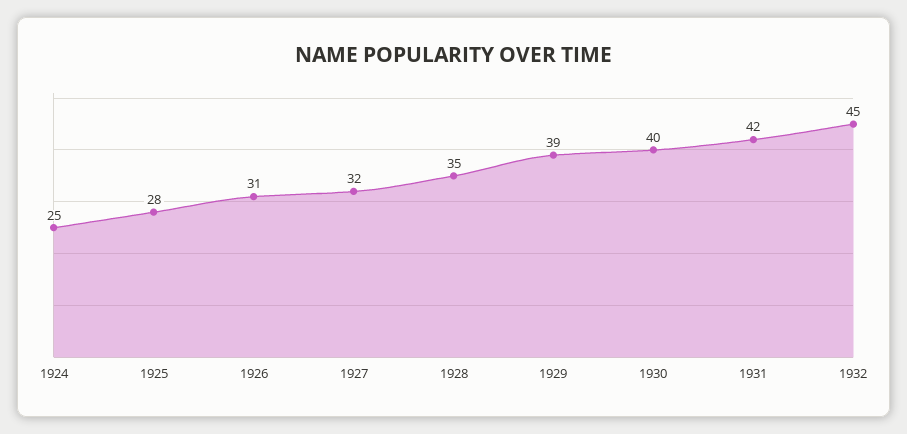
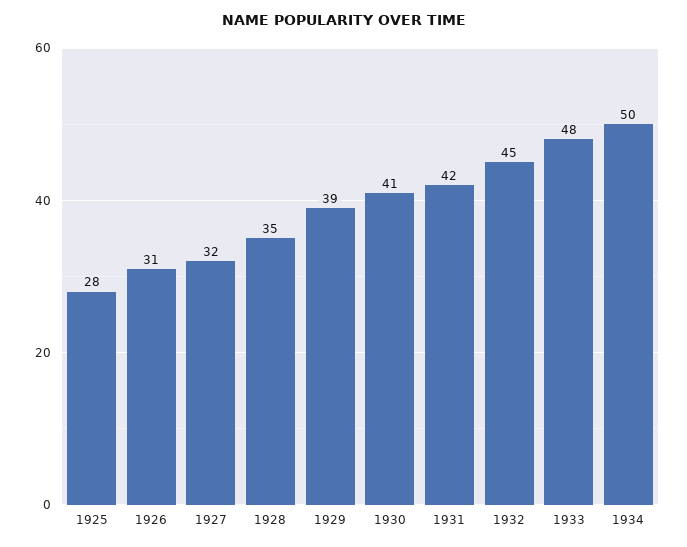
1924: 25 -> none
1930: 40 -> 41
1933: none -> 48
1934: none -> 50

